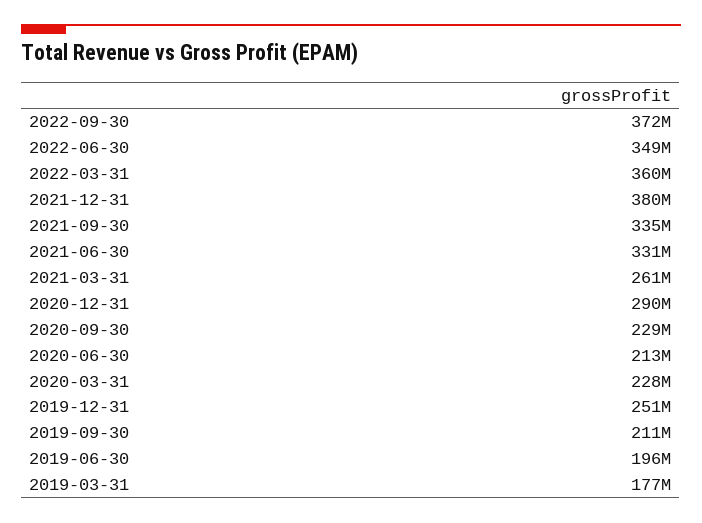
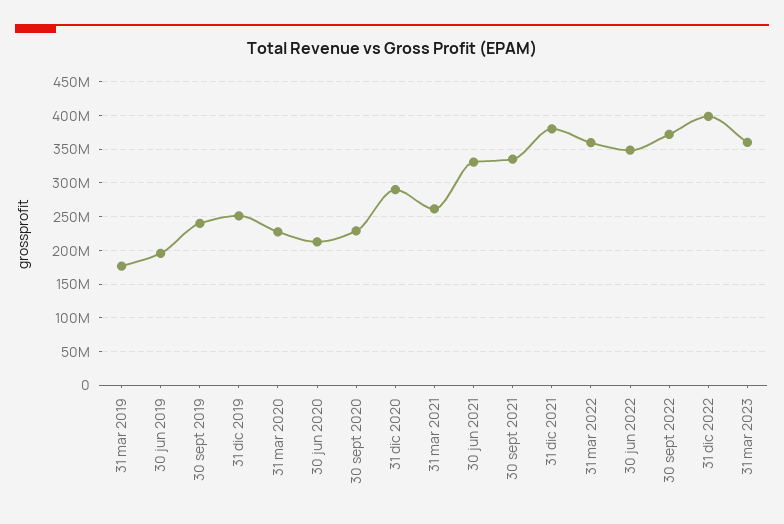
2019-09-30: 211000000 -> 240000000
31 dic 2022: none -> 400000000
31 mar 2023: none -> 360000000

